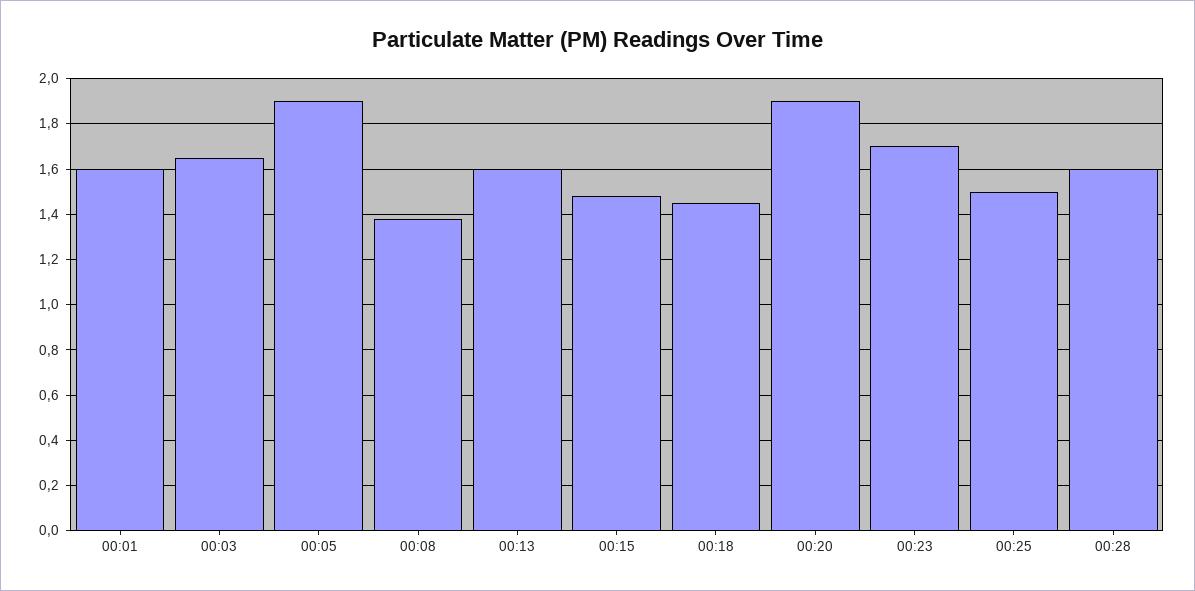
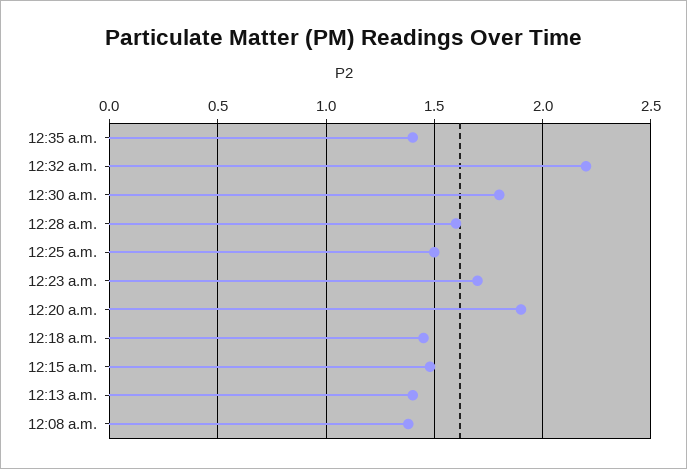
00:01: 1.6 -> none
00:03: 1.65 -> none
00:05: 1.9 -> none
00:13: 1.6 -> 1.4
12:35 a.m.: none -> 1.4
12:32 a.m.: none -> 2.2
12:30 a.m.: none -> 1.8

